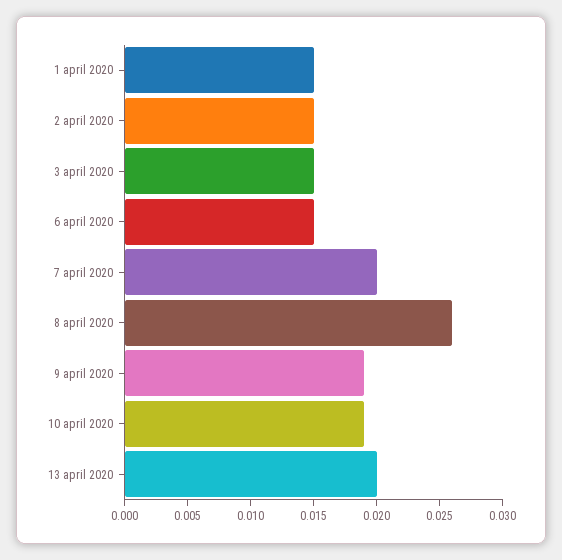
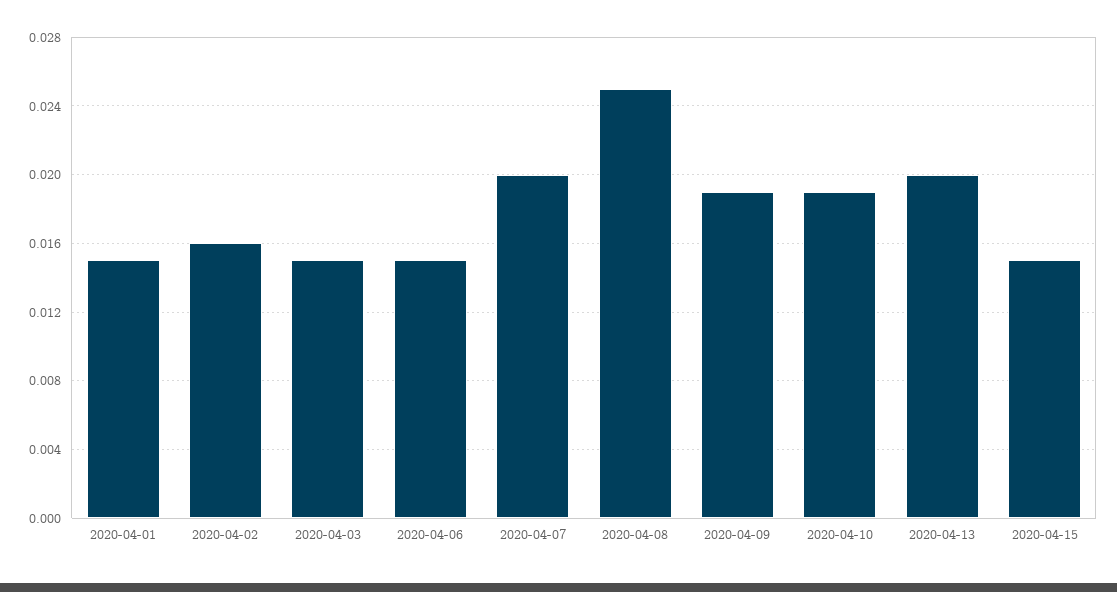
2 april 2020: 0.015 -> 0.016
8 april 2020: 0.026 -> 0.025
2020-04-15: none -> 0.015

